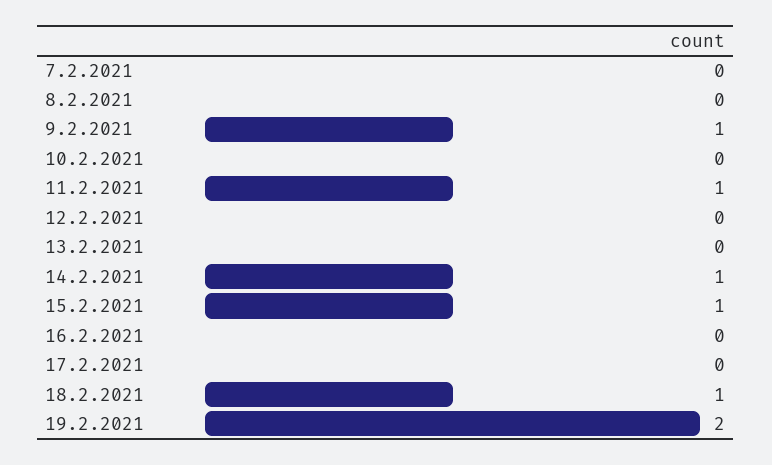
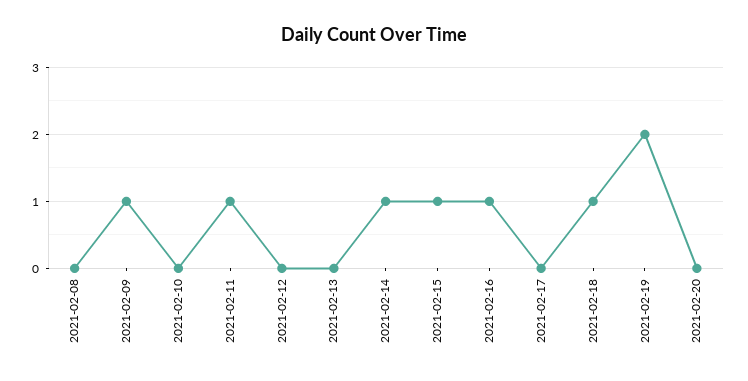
7.2.2021: 0 -> none
16.2.2021: 0 -> 1
2021-02-20: none -> 0

